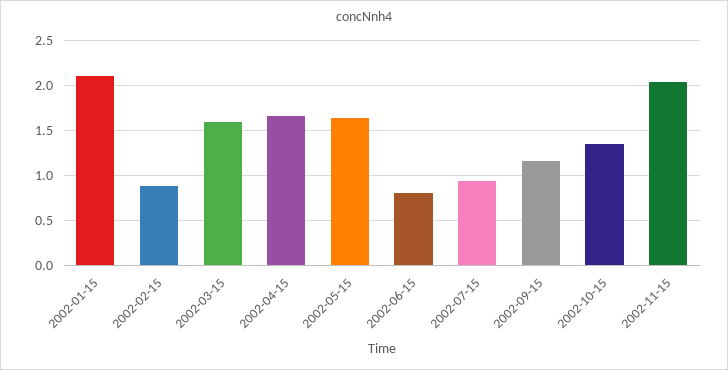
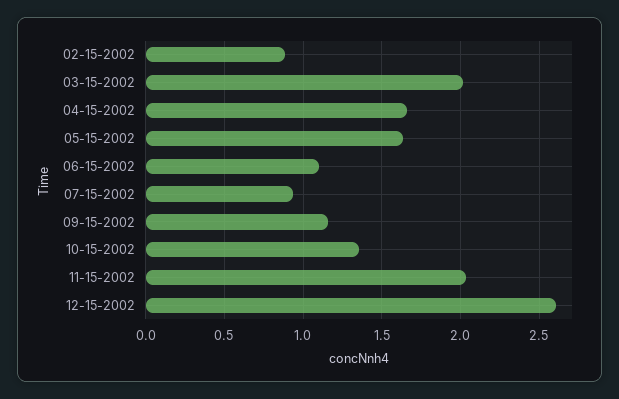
2002-01-15: 2.1 -> none
2002-03-15: 1.6 -> 2
2002-06-15: 0.8 -> 1.1
12-15-2002: none -> 2.6

